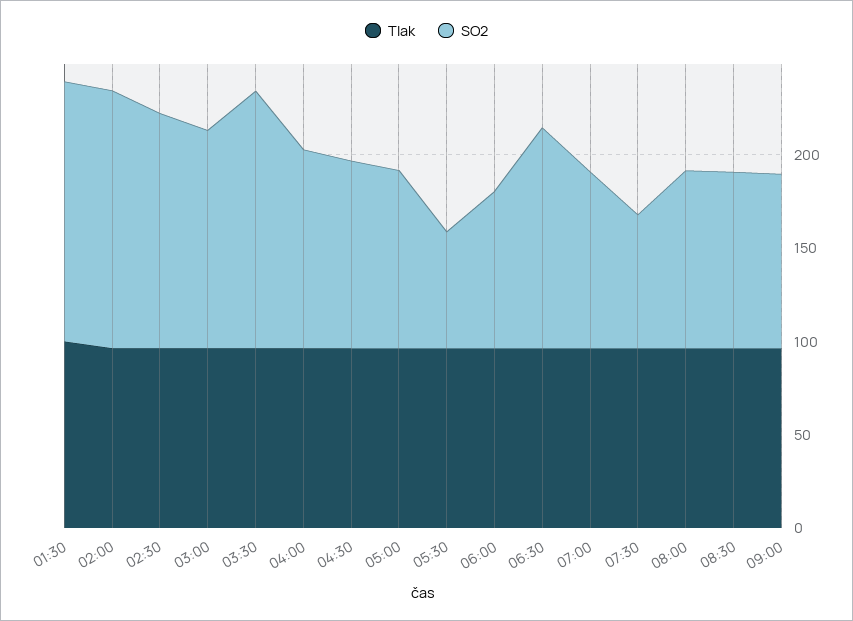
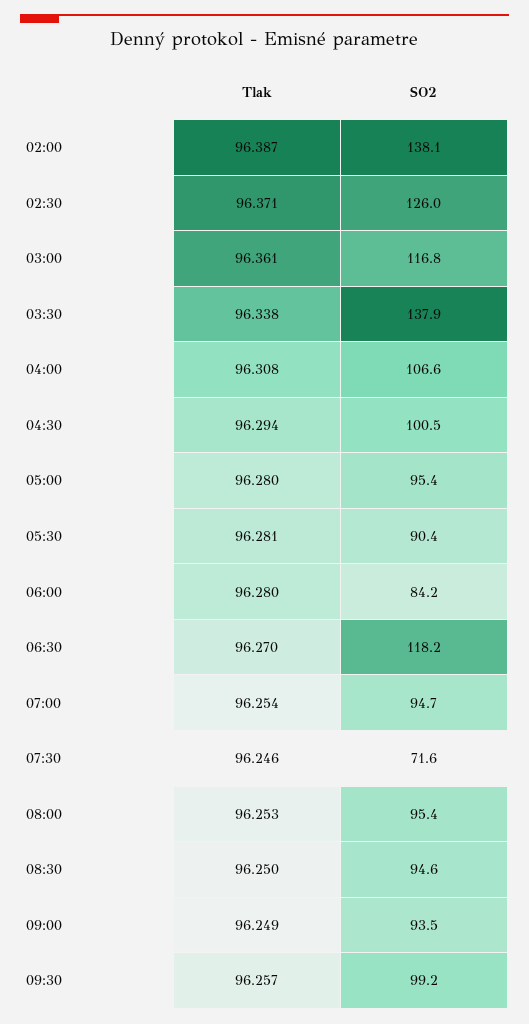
Tlak, 01:30: 100 -> none
SO2, 01:30: 140 -> none
SO2, 05:30: 60 -> 90.4
Tlak, 09:30: none -> 96.257
SO2, 09:30: none -> 99.2

